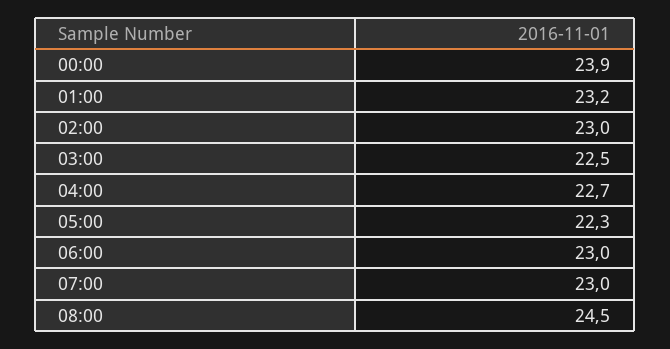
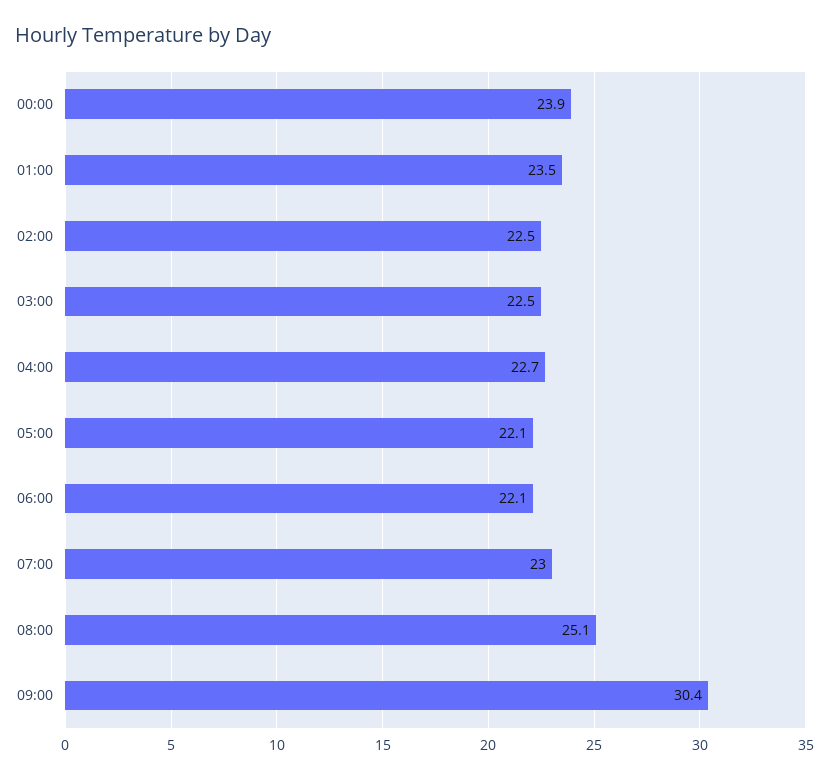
01:00: 23.2 -> 23.5
02:00: 23 -> 22.5
05:00: 22.3 -> 22.1
06:00: 23 -> 22.1
08:00: 24.5 -> 25.1
09:00: none -> 30.4

